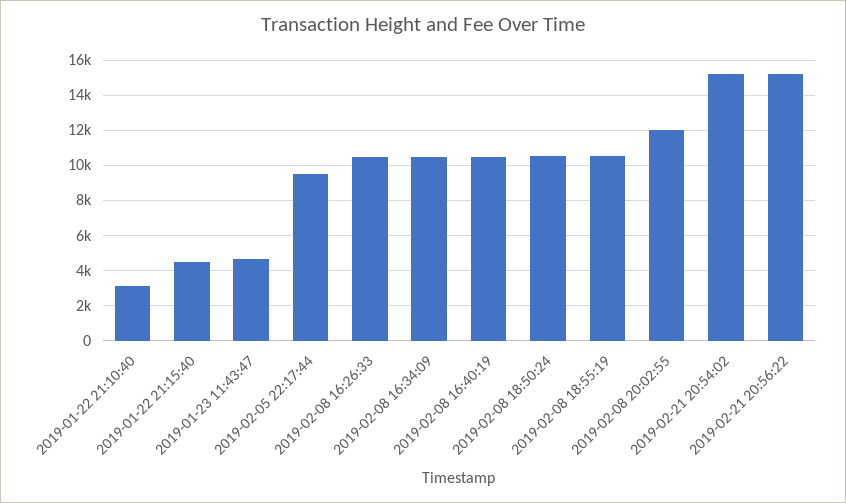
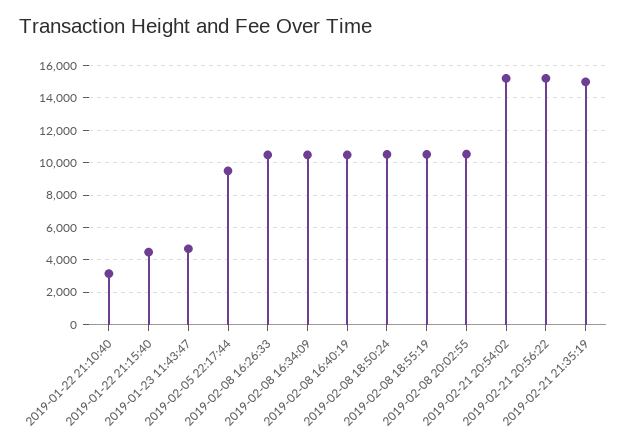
2019-02-08 20:02:55: 12000 -> 10500
2019-02-21 21:35:19: none -> 15000

